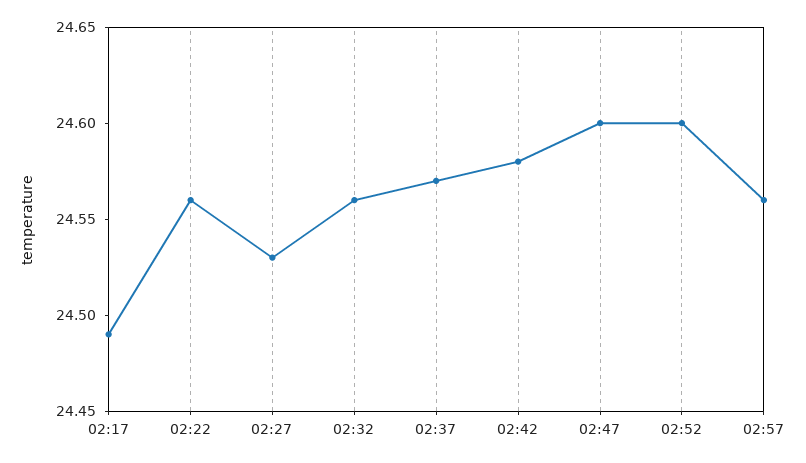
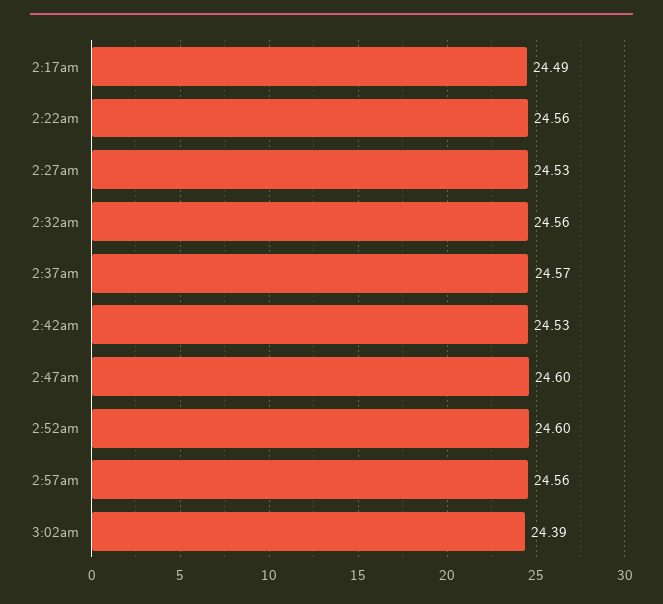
02:42: 24.58 -> 24.53
3:02am: none -> 24.39

